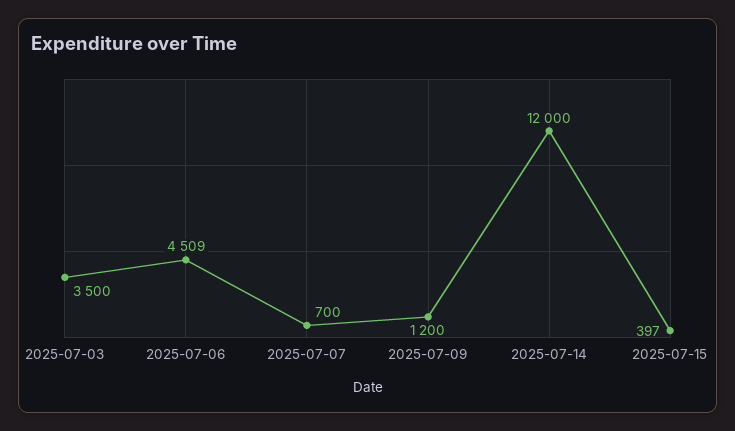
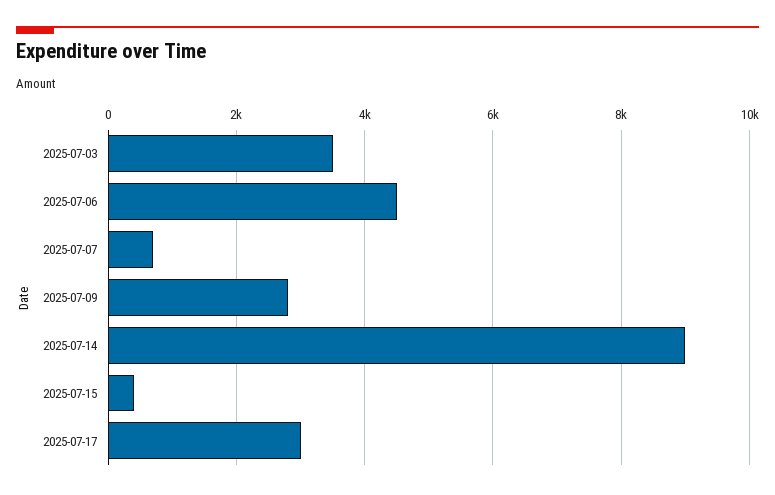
2025-07-09: 1200 -> 2800
2025-07-14: 12000 -> 9000
2025-07-17: none -> 3000

